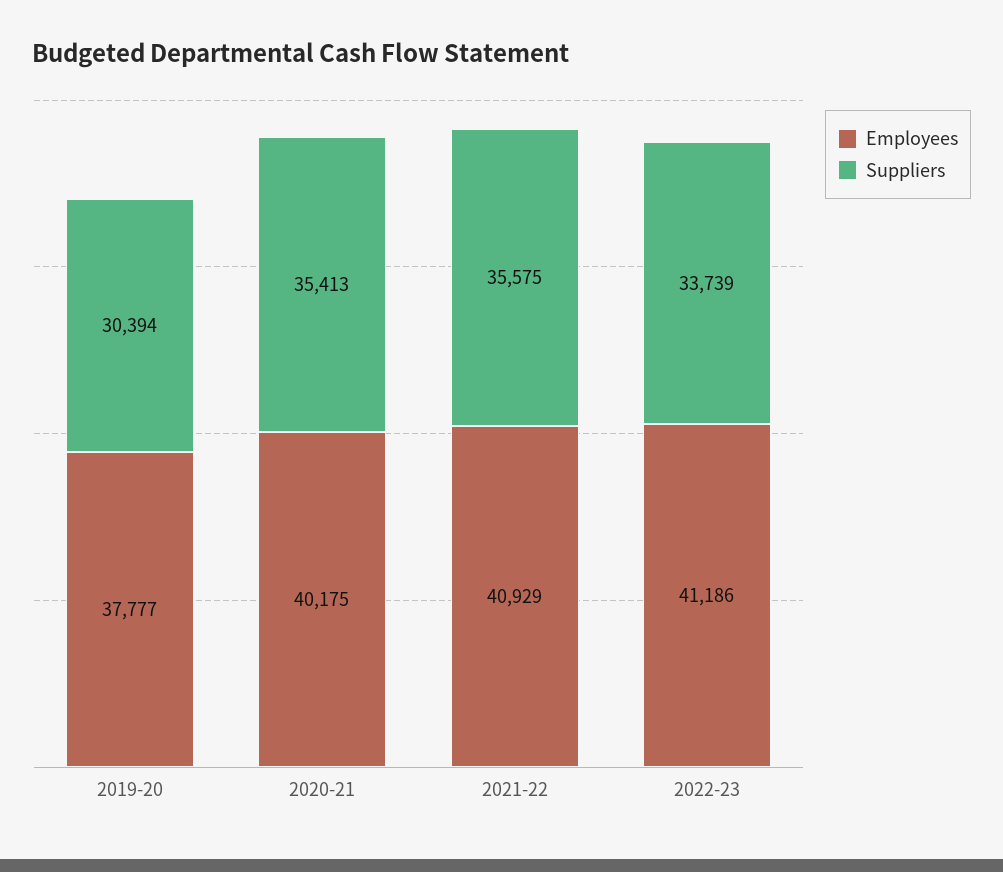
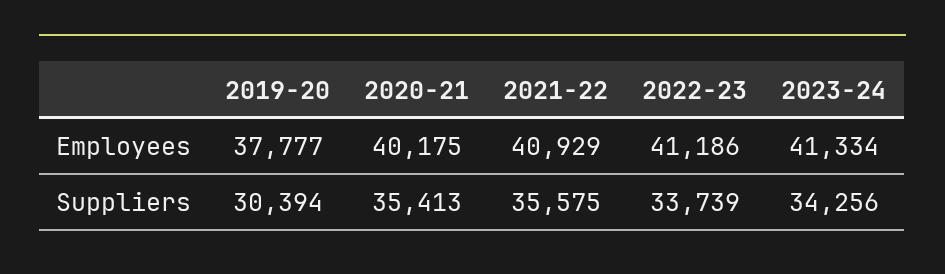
Employees, 2023-24: none -> 41334
Suppliers, 2023-24: none -> 34256

